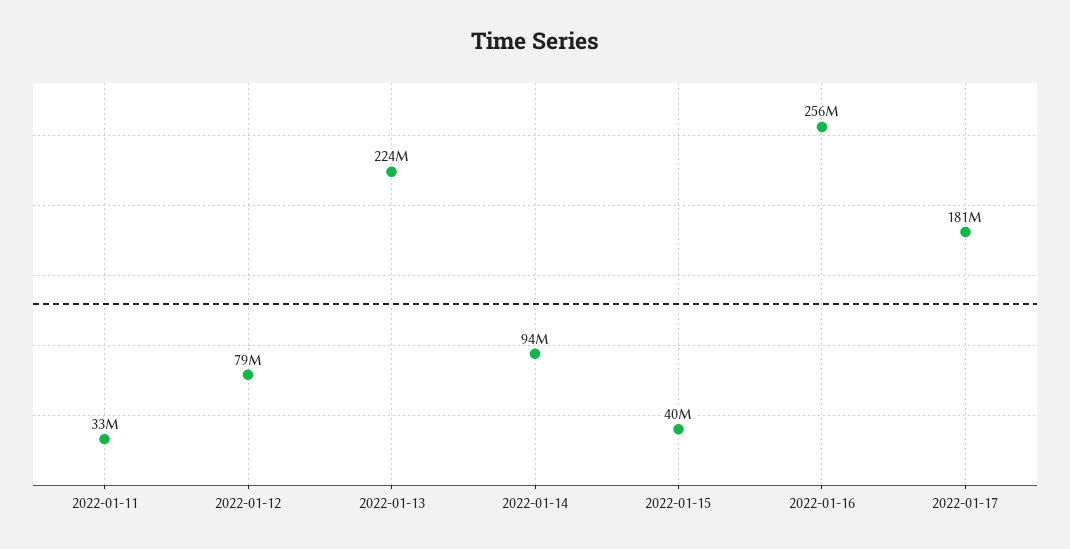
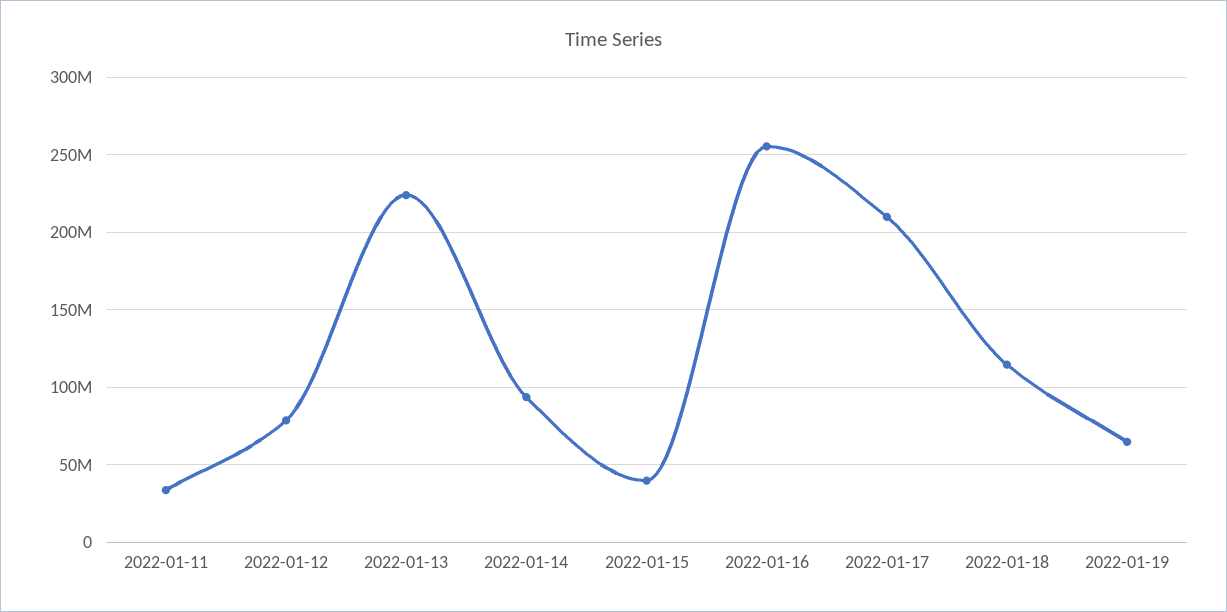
2022-01-17: 181000000 -> 210000000
2022-01-18: none -> 115000000
2022-01-19: none -> 65000000

